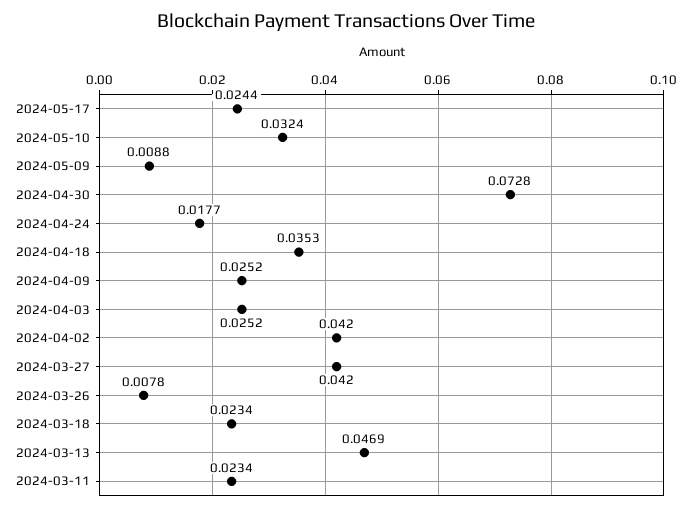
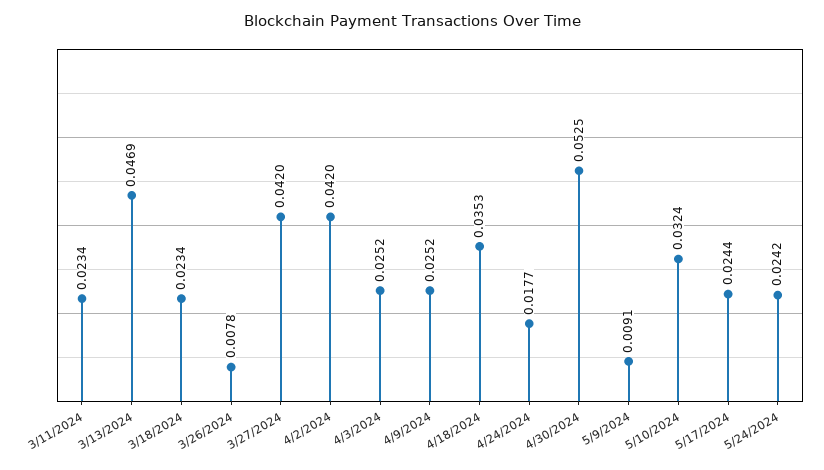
2024-05-09: 0.0088 -> 0.0091
2024-04-30: 0.0728 -> 0.0525
5/24/2024: none -> 0.0242

